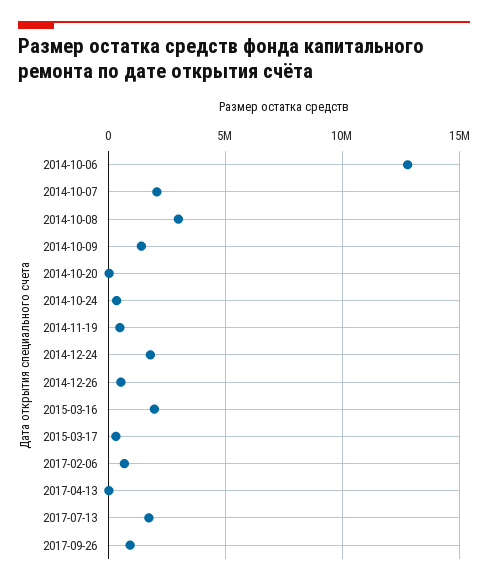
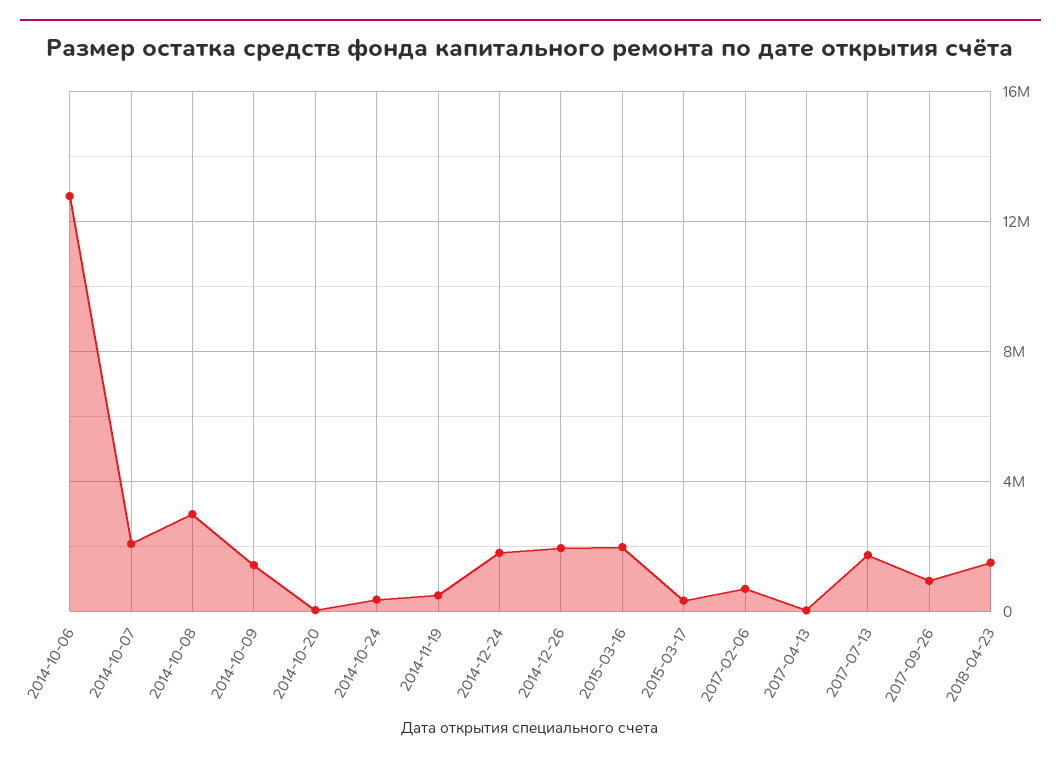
2014-12-26: 500000 -> 2000000
2018-04-23: none -> 1500000

